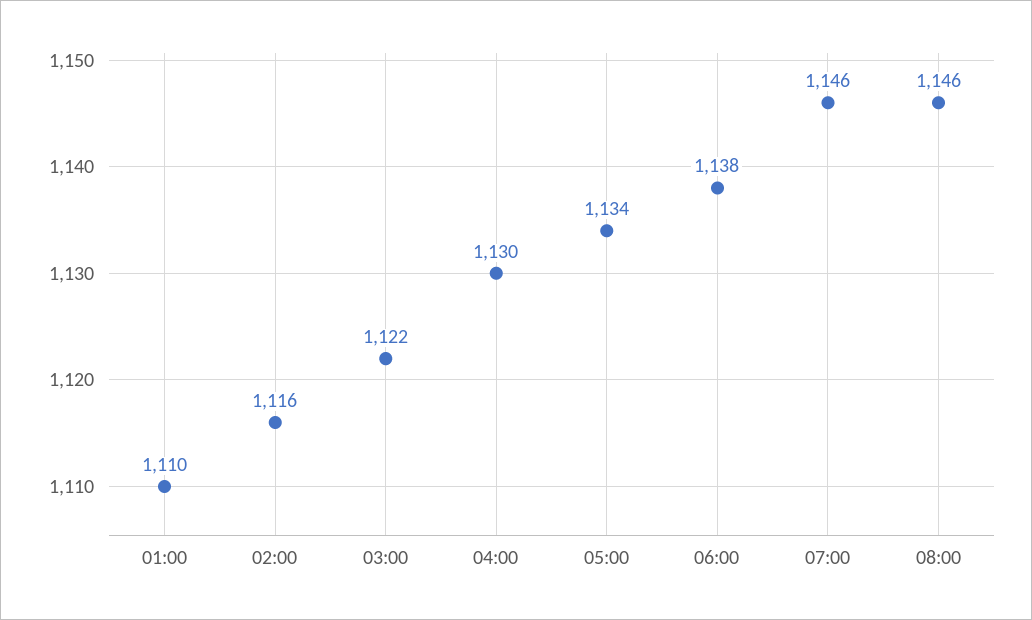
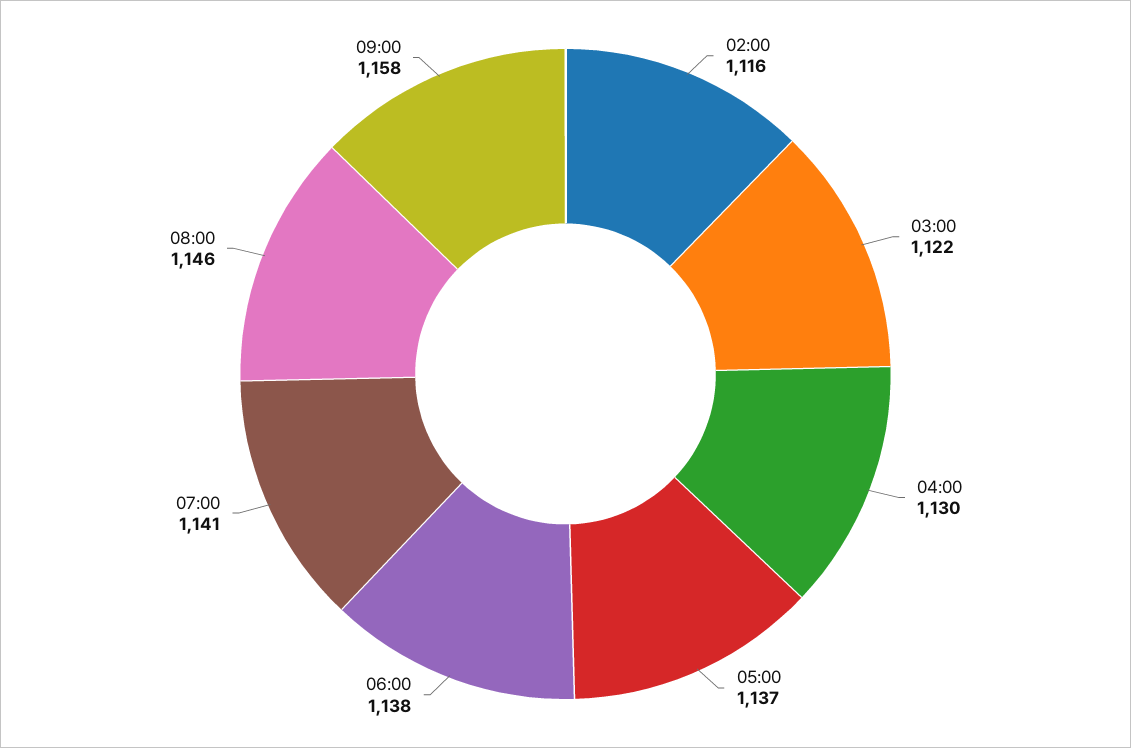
01:00: 1110 -> none
05:00: 1134 -> 1137
07:00: 1146 -> 1141
09:00: none -> 1158

